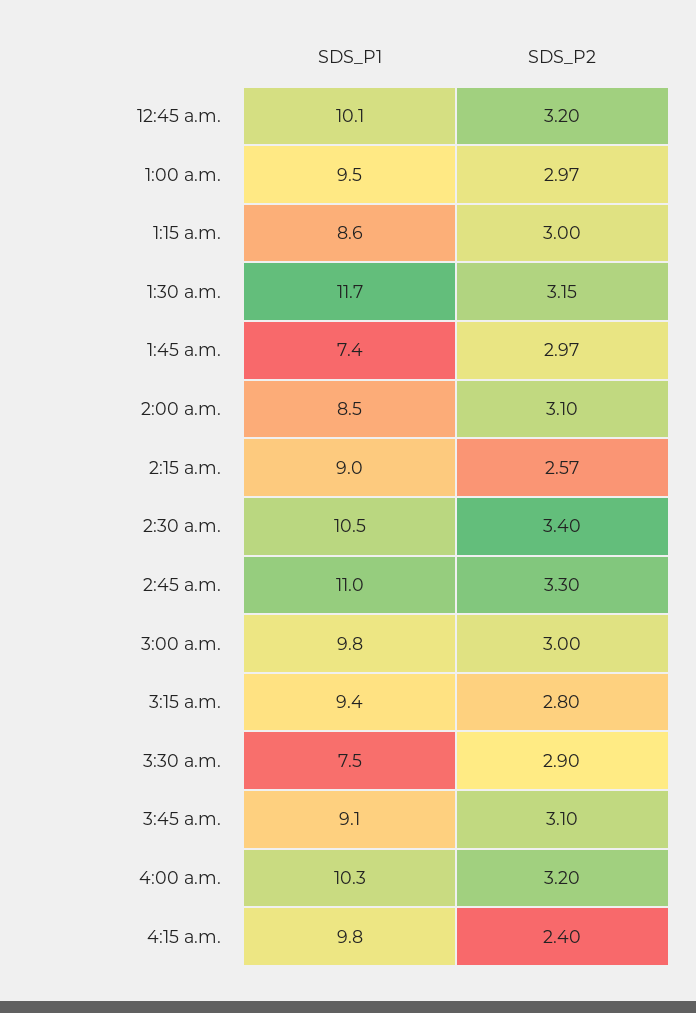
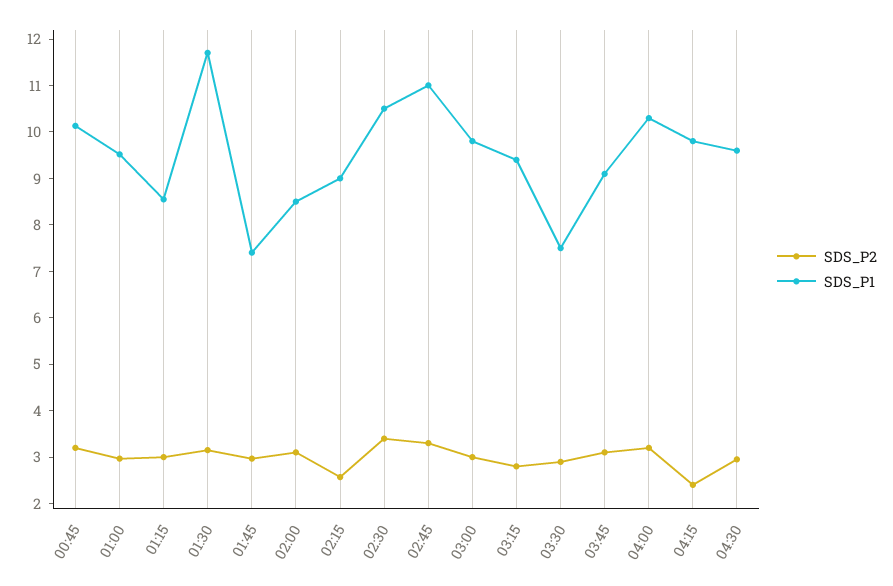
SDS_P2, 04:30: none -> 3
SDS_P1, 04:30: none -> 9.6

